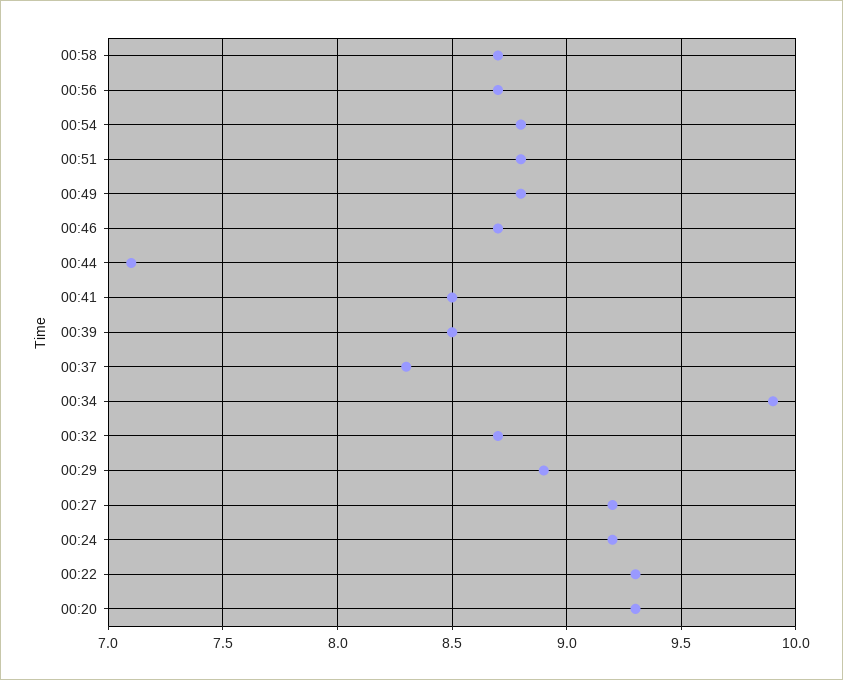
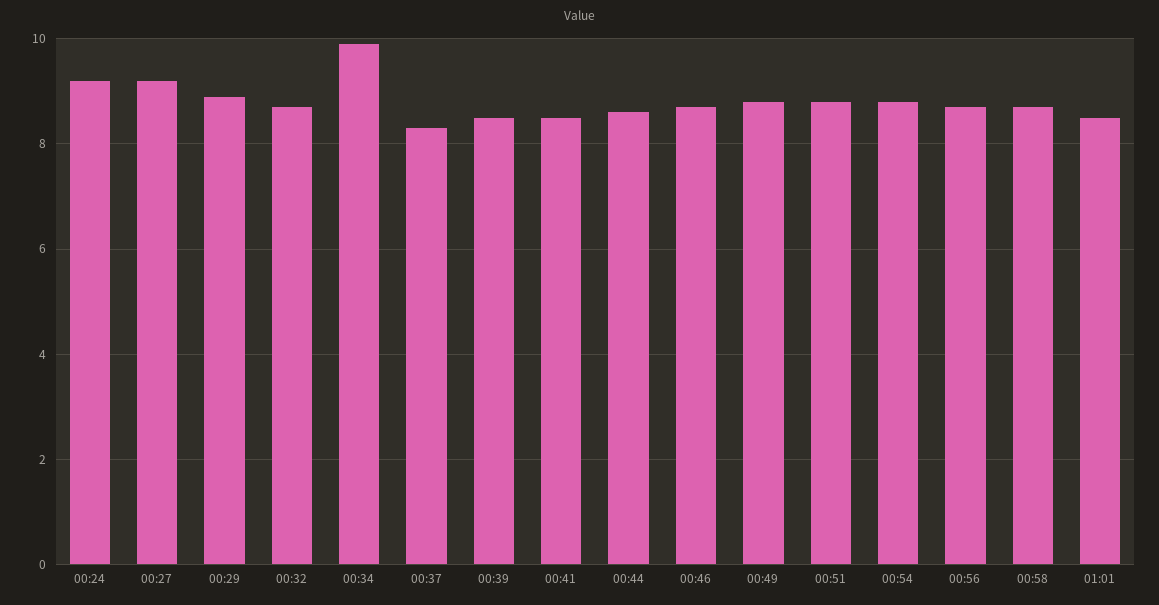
00:44: 7.1 -> 8.5
00:22: 9.3 -> none
00:20: 9.3 -> none
01:01: none -> 8.5

